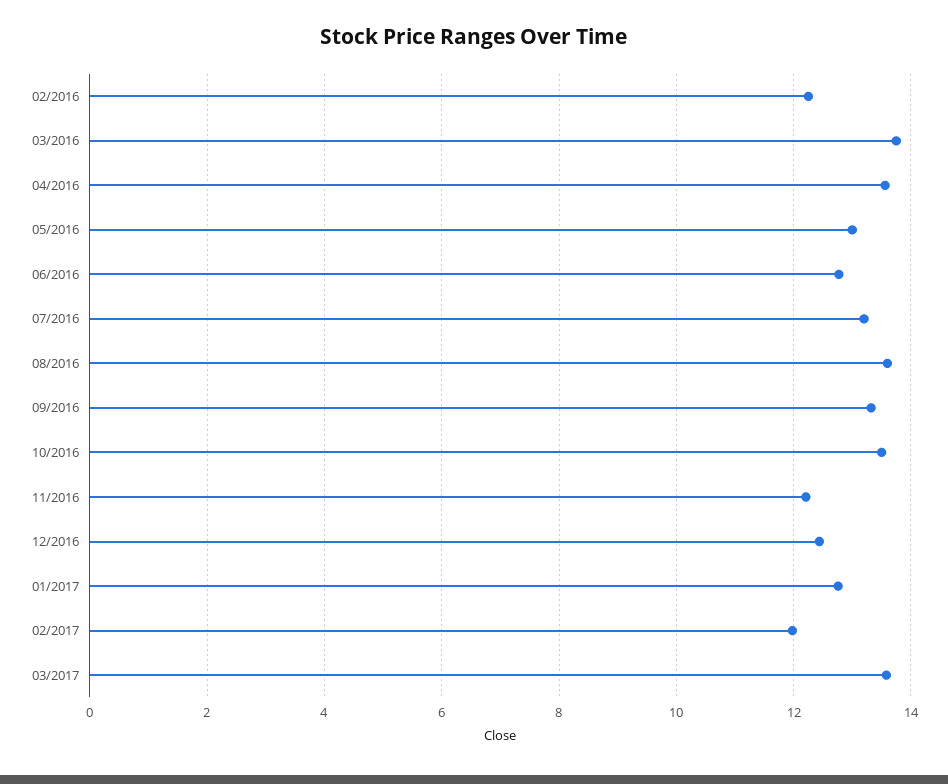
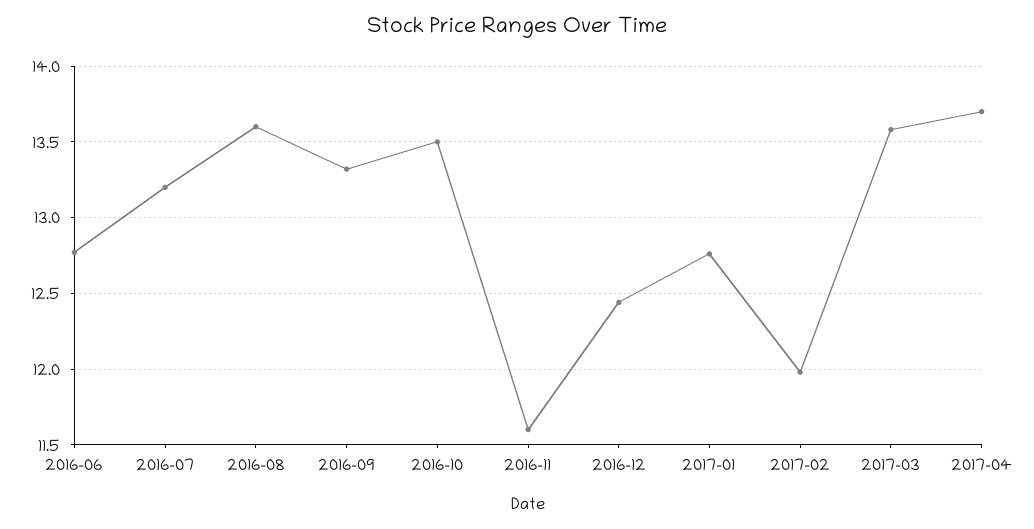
02/2016: 12.2 -> none
03/2016: 13.8 -> none
04/2016: 13.6 -> none
05/2016: 13 -> none
11/2016: 12.2 -> 11.6
2017-04: none -> 13.7

